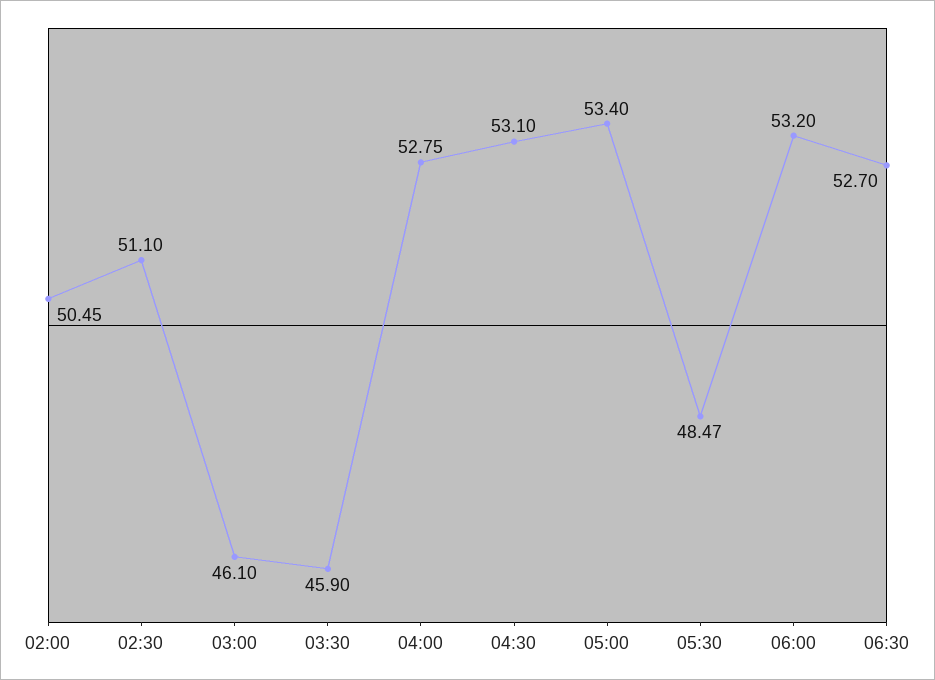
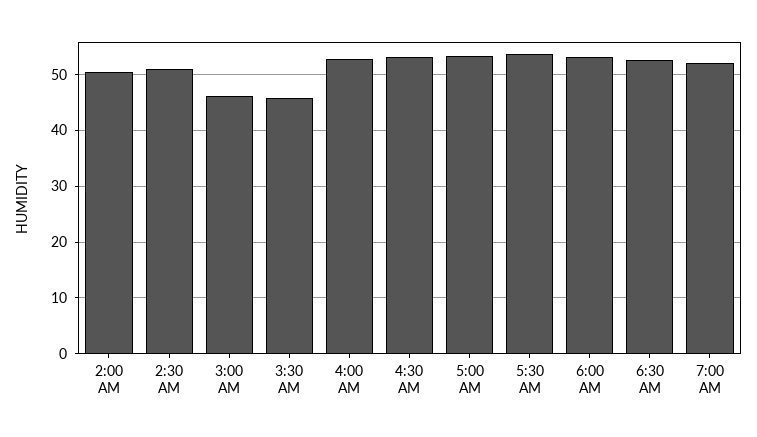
05:30: 48.47 -> 54
7:00 AM: none -> 52

